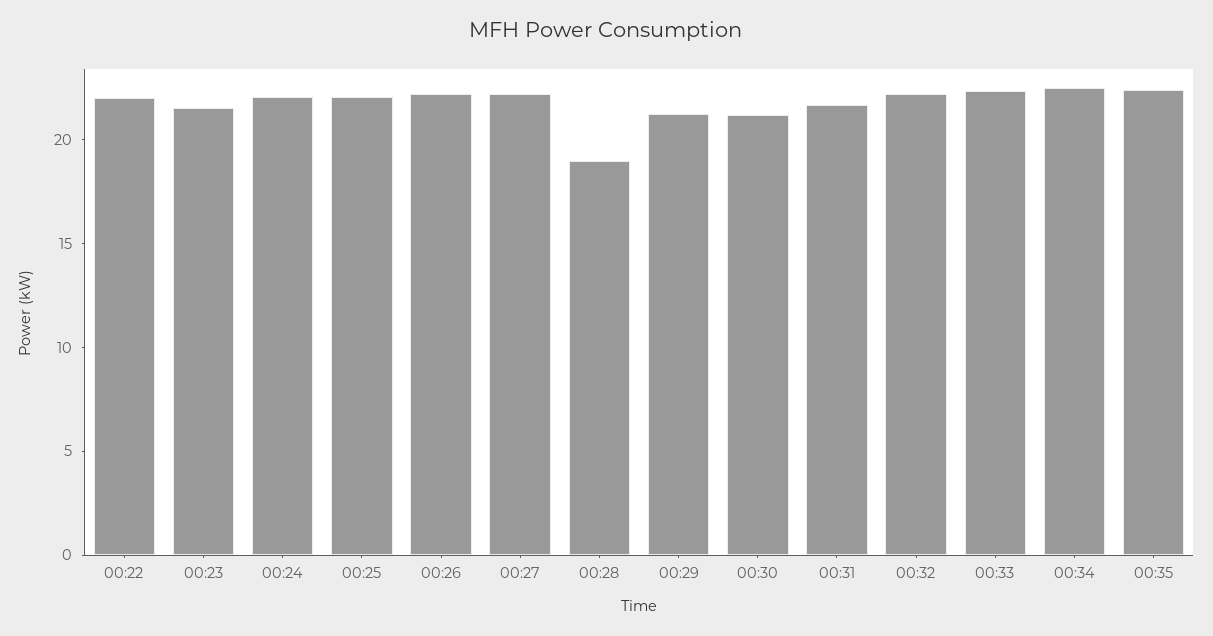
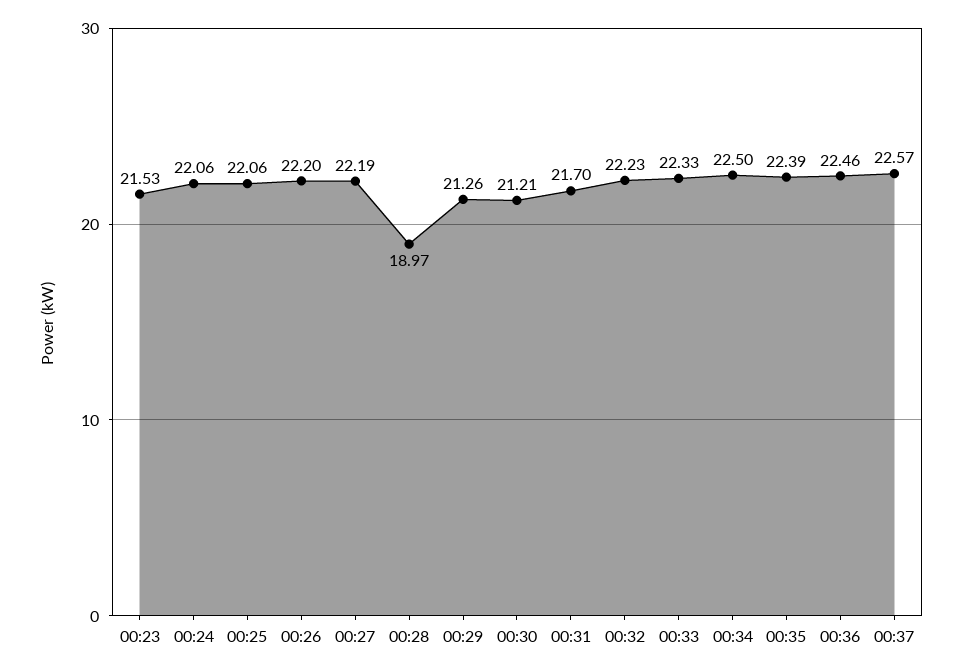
00:22: 22 -> none
00:36: none -> 22.46
00:37: none -> 22.57

